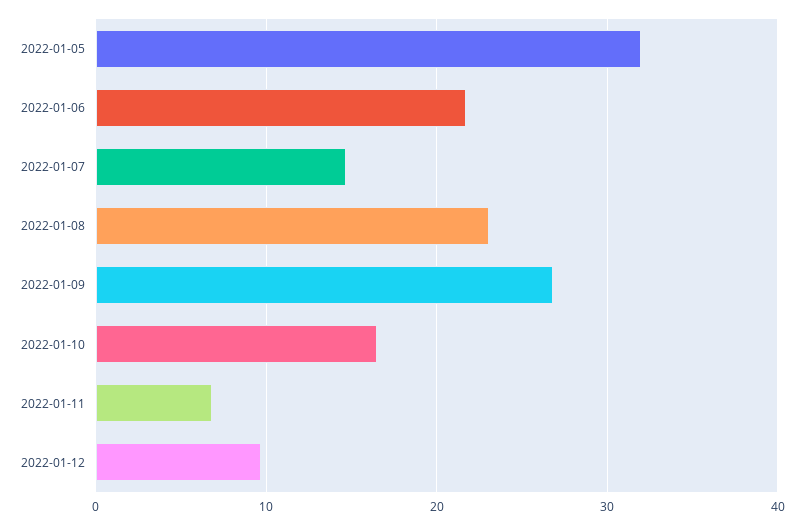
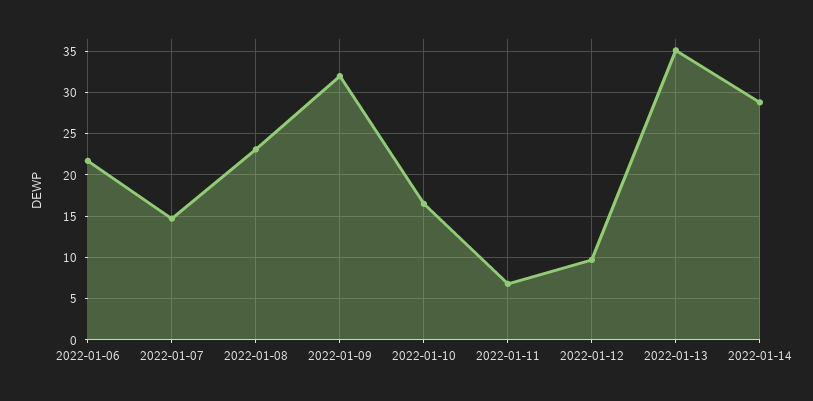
2022-01-05: 32 -> none
2022-01-09: 27 -> 32
2022-01-13: none -> 35
2022-01-14: none -> 29

